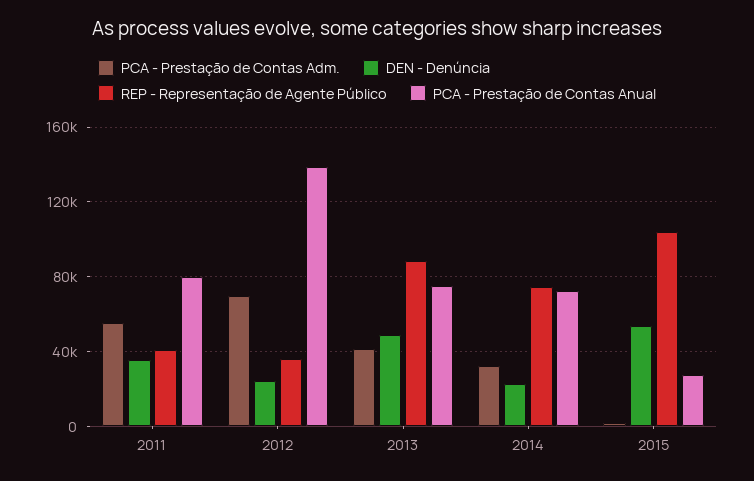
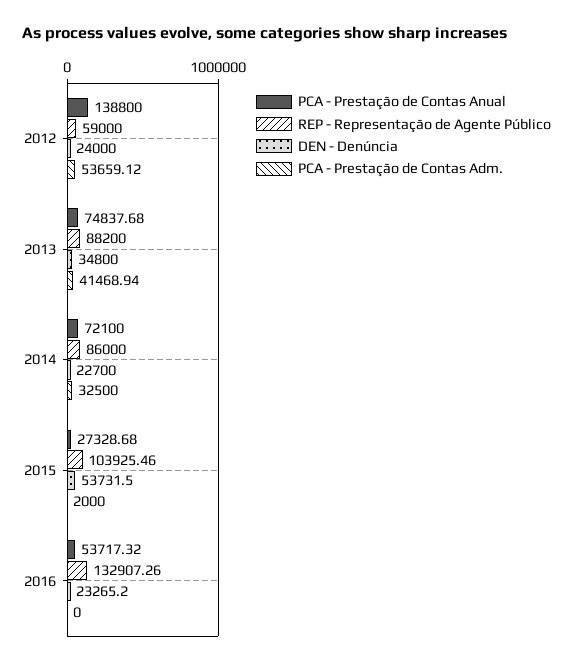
PCA - Prestação de Contas Adm., 2011: 55000 -> none
DEN - Denúncia, 2011: 35000 -> none
REP - Representação de Agente Público, 2011: 40000 -> none
PCA - Prestação de Contas Anual, 2011: 80000 -> none
PCA - Prestação de Contas Adm., 2012: 70000 -> 53659.12
REP - Representação de Agente Público, 2012: 35000 -> 59000
DEN - Denúncia, 2013: 50000 -> 34800
REP - Representação de Agente Público, 2014: 75000 -> 86000
PCA - Prestação de Contas Anual, 2016: none -> 53717.32
REP - Representação de Agente Público, 2016: none -> 132907.26
DEN - Denúncia, 2016: none -> 23265.2
PCA - Prestação de Contas Adm., 2016: none -> 0

